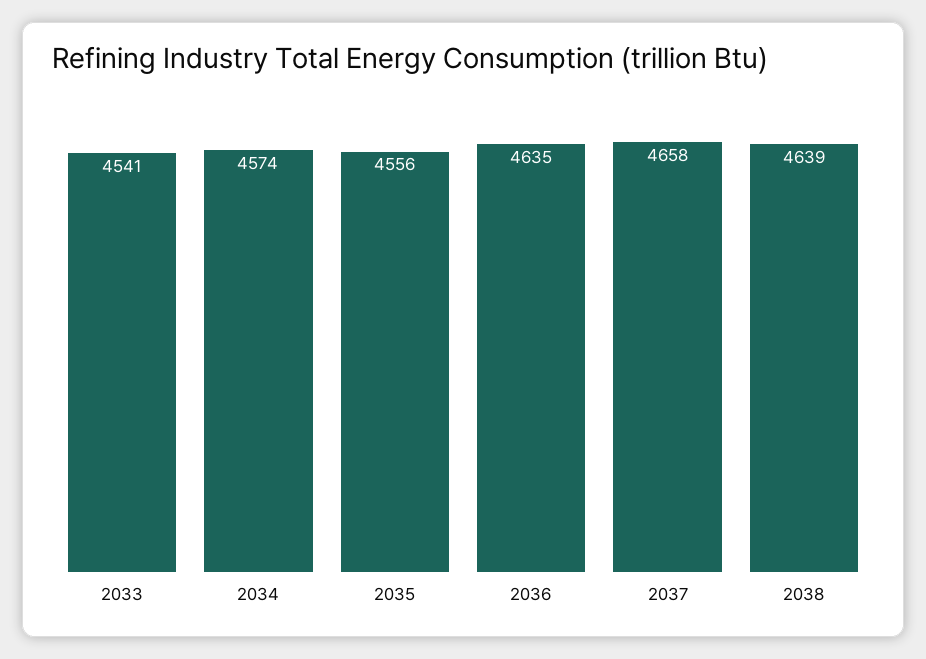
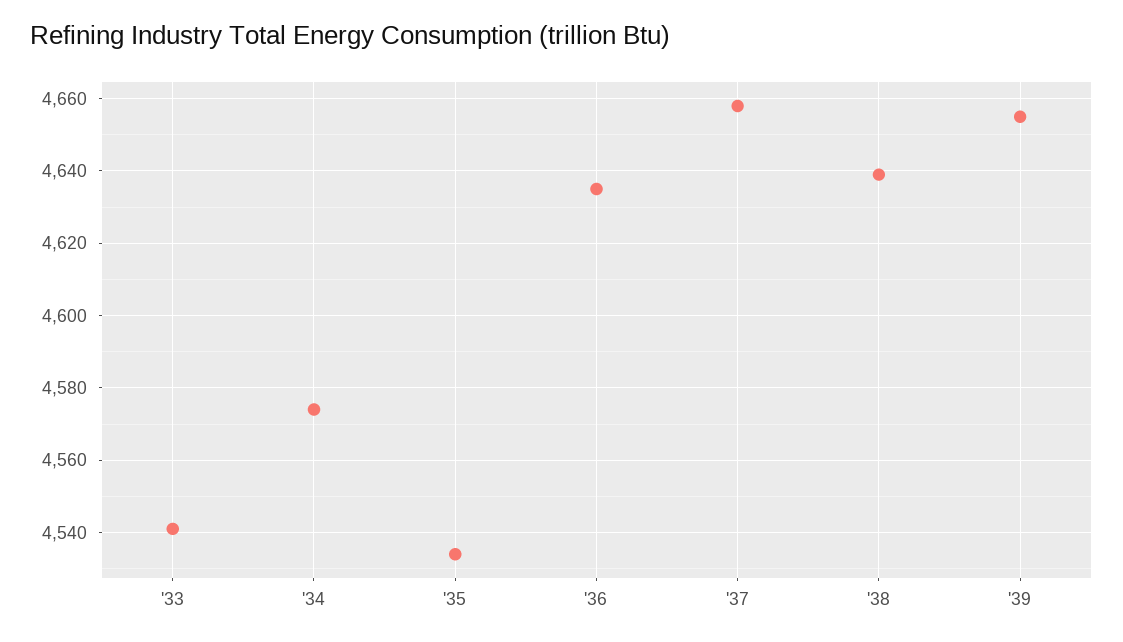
2035: 4556 -> 4535
'39: none -> 4655

